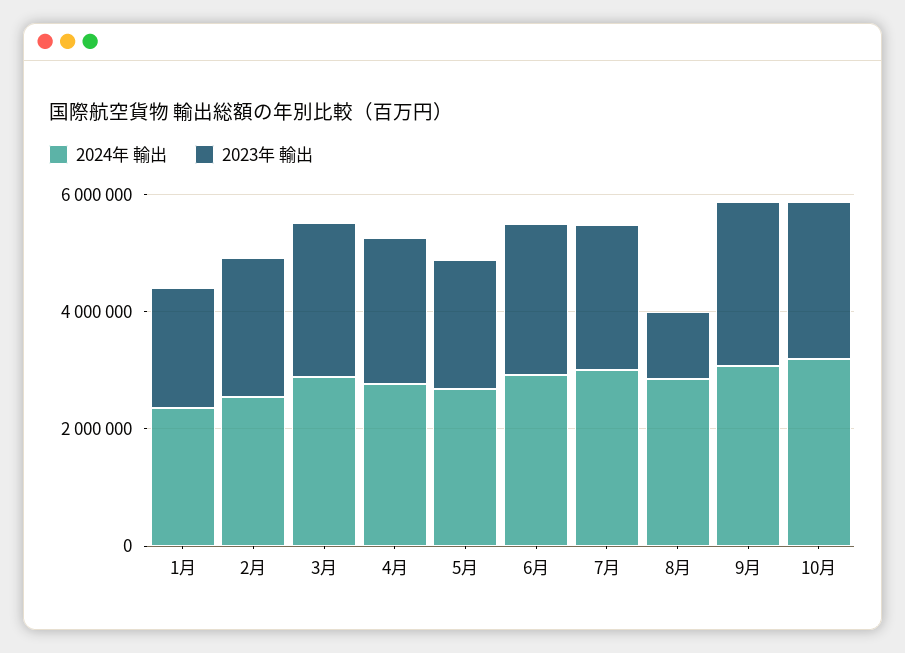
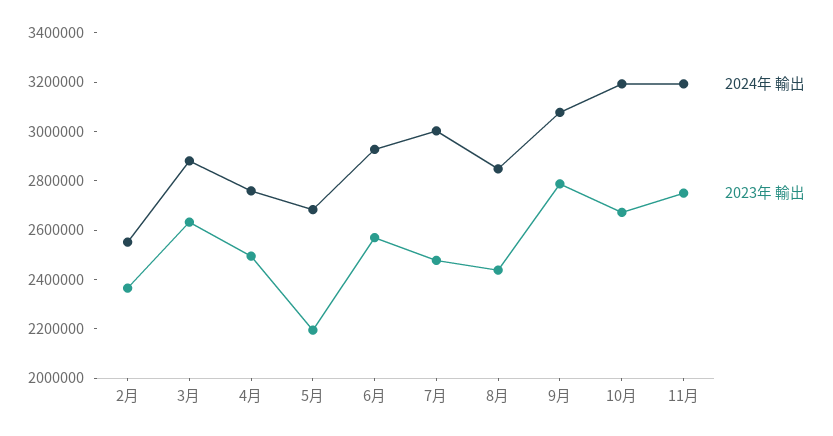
2024年 輸出, 1月: 2500000 -> none
2023年 輸出, 1月: 2000000 -> none
2023年 輸出, 8月: 1000000 -> 2450000
2024年 輸出, 11月: none -> 3200000
2023年 輸出, 11月: none -> 2750000

